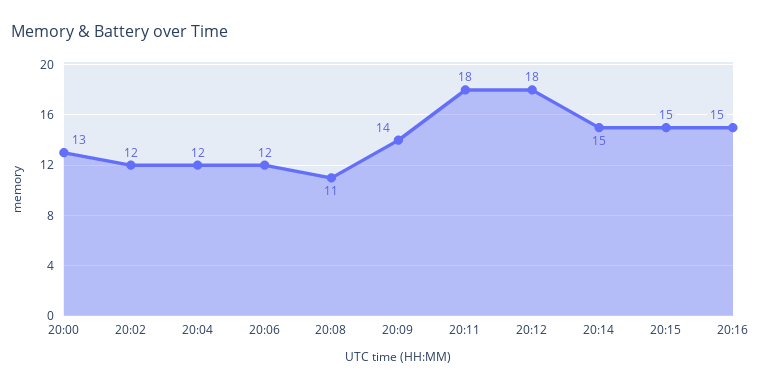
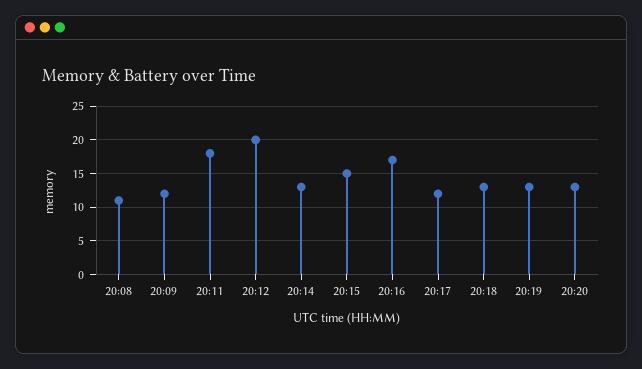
20:00: 13 -> none
20:02: 12 -> none
20:04: 12 -> none
20:06: 12 -> none
20:09: 14 -> 12
20:12: 18 -> 20
20:14: 15 -> 13
20:16: 15 -> 17
20:17: none -> 12
20:18: none -> 13
20:19: none -> 13
20:20: none -> 13

